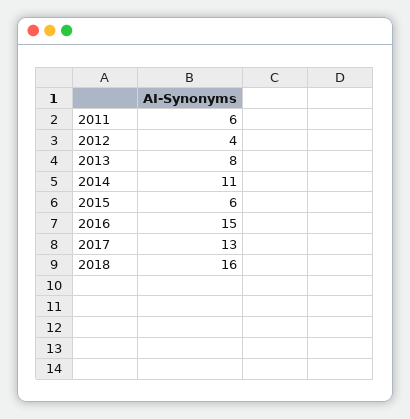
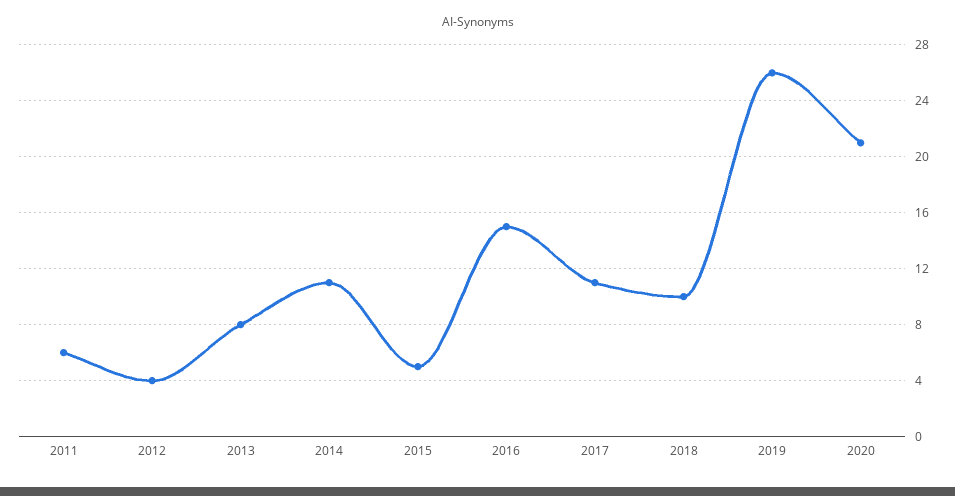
2015: 6 -> 5
2017: 13 -> 11
2018: 16 -> 10
2019: none -> 26
2020: none -> 21

